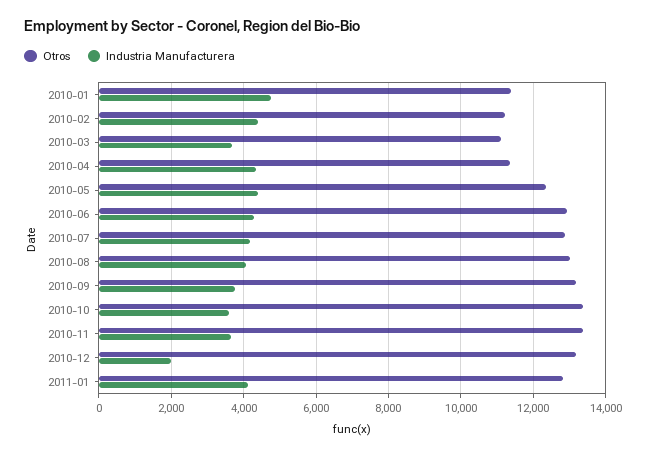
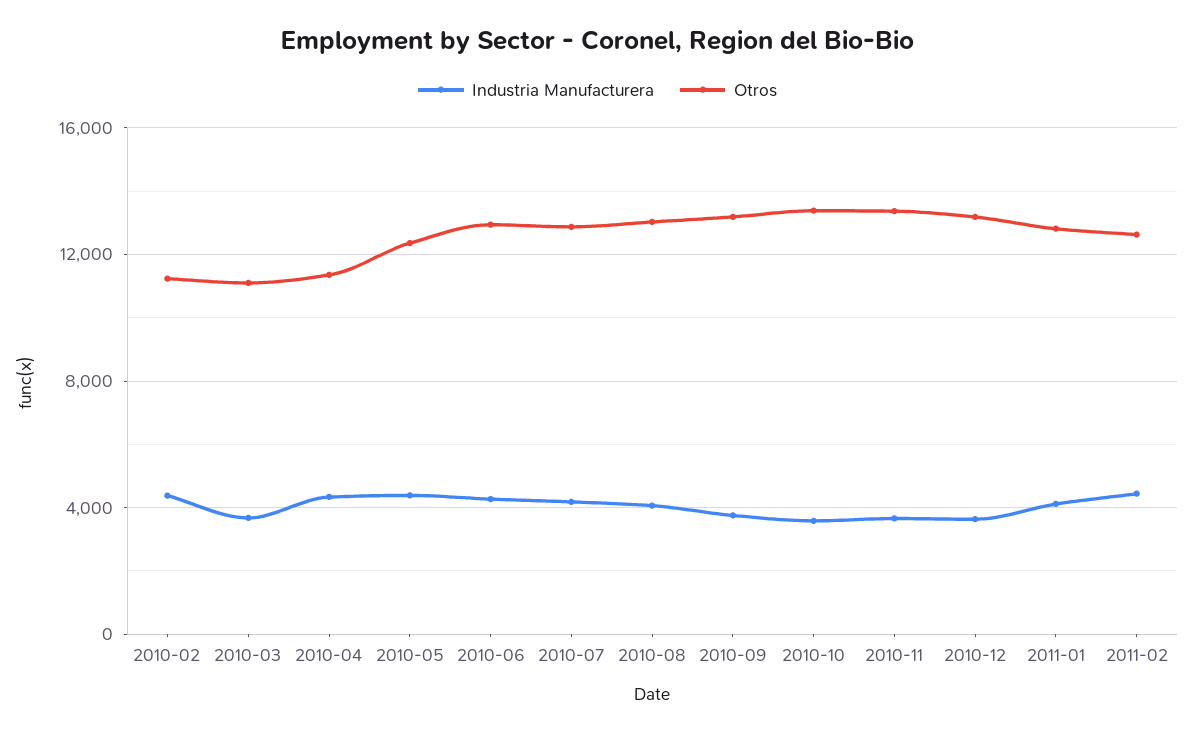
Otros, 2010-01: 11400 -> none
Industria Manufacturera, 2010-01: 4800 -> none
Industria Manufacturera, 2010-12: 2000 -> 3500
Industria Manufacturera, 2011-02: none -> 4500
Otros, 2011-02: none -> 12500

